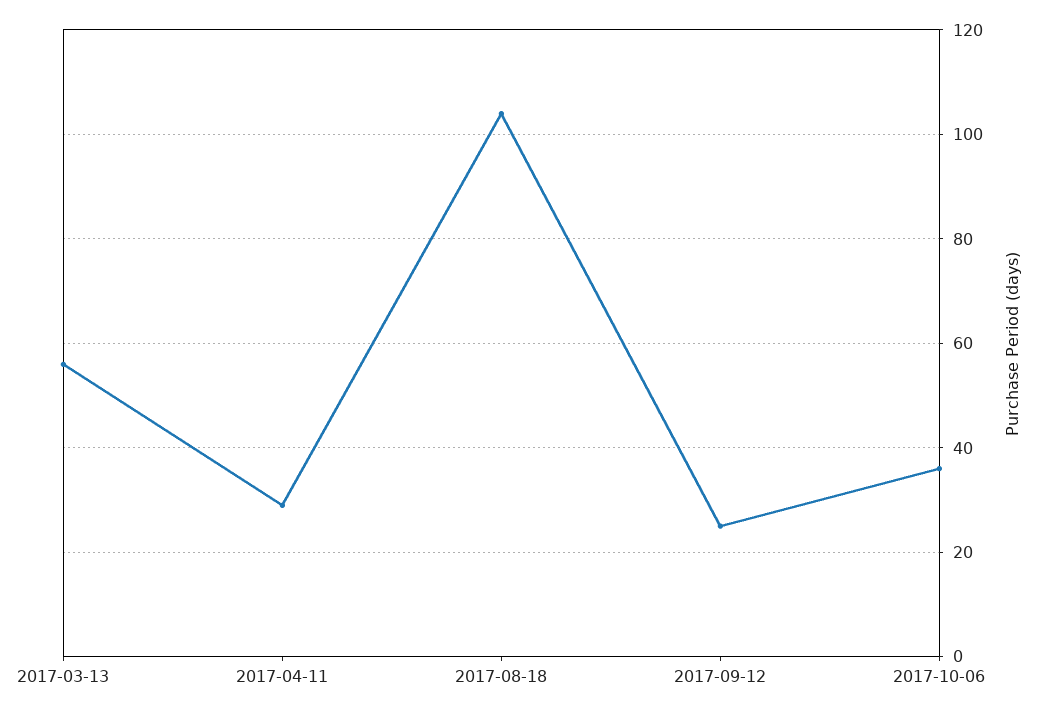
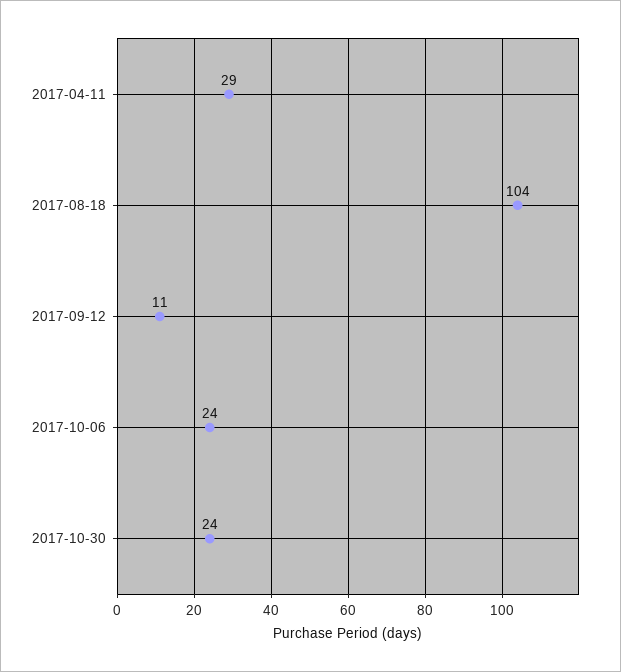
2017-03-13: 55 -> none
2017-09-12: 25 -> 11
2017-10-06: 35 -> 24
2017-10-30: none -> 24

